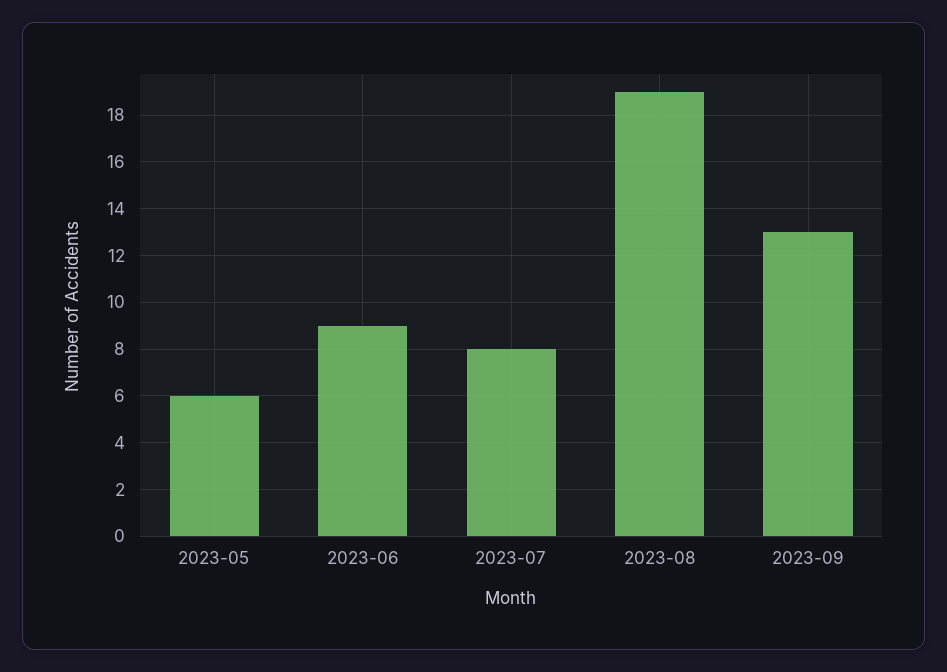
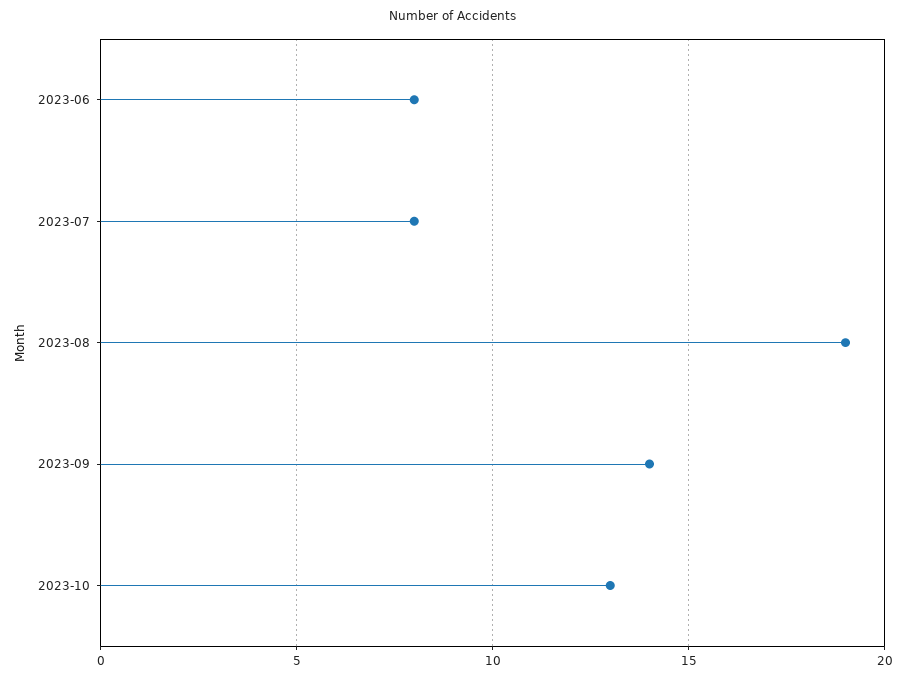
2023-05: 6 -> none
2023-06: 9 -> 8
2023-09: 13 -> 14
2023-10: none -> 13

